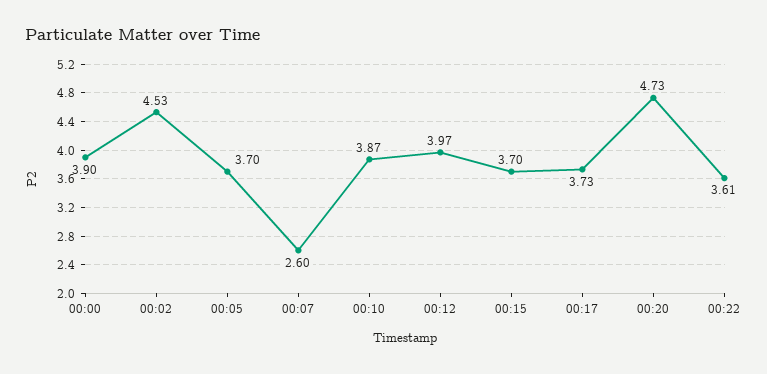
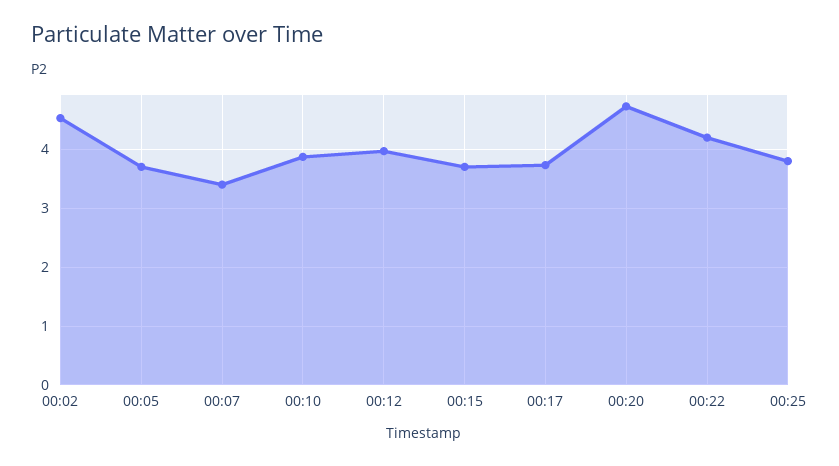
00:00: 3.9 -> none
00:07: 2.6 -> 3.4
00:22: 3.61 -> 4.2
00:25: none -> 3.8

